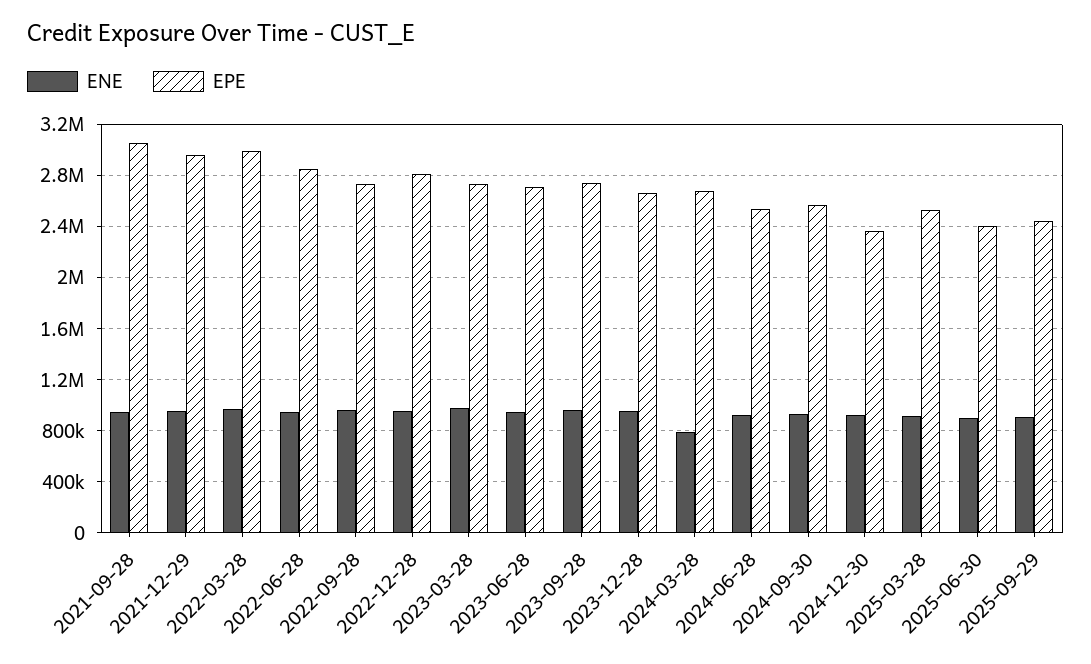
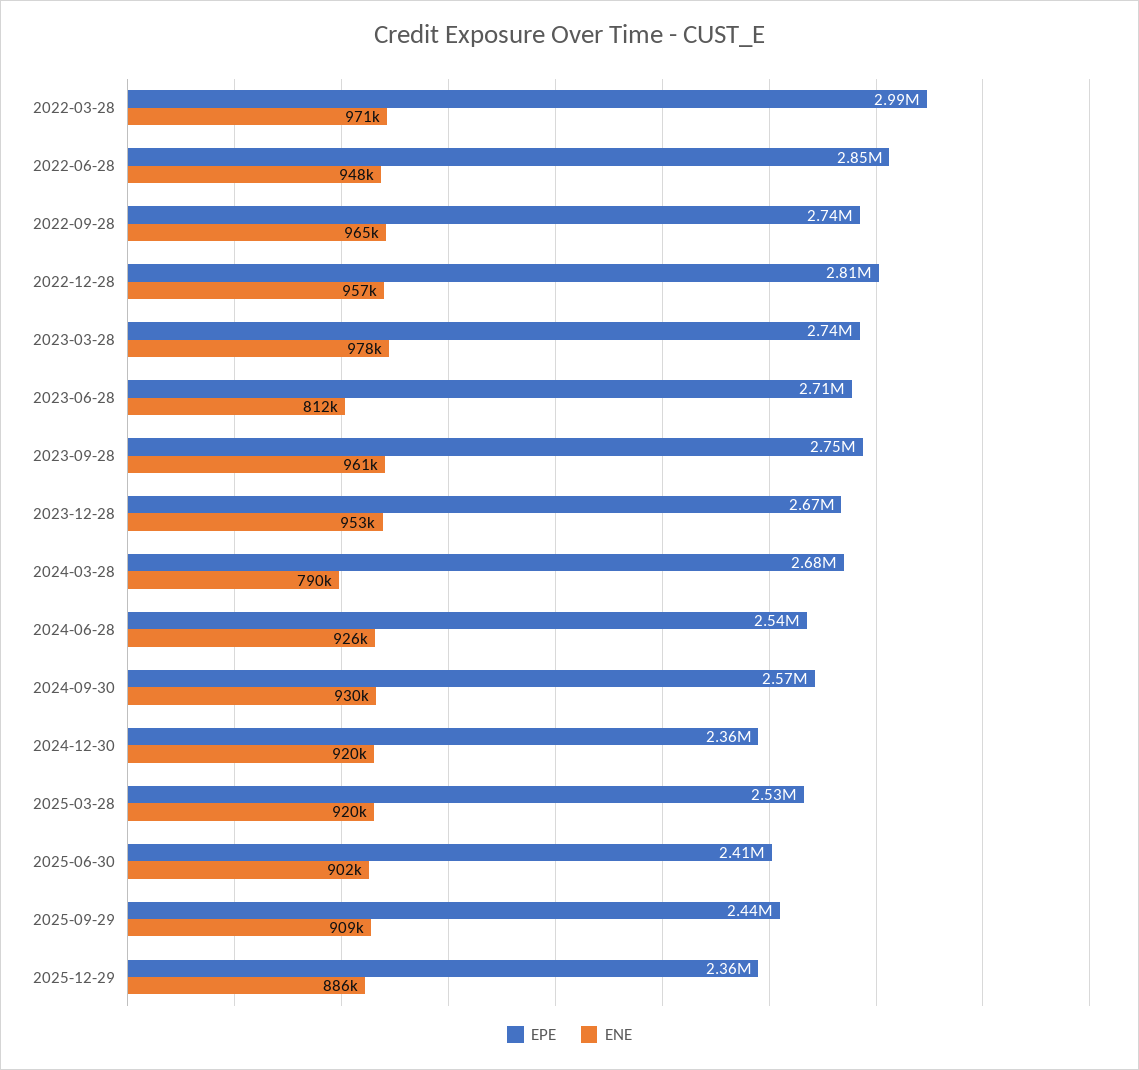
ENE, 2021-09-28: 950000 -> none
EPE, 2021-09-28: 3050000 -> none
ENE, 2021-12-29: 950000 -> none
EPE, 2021-12-29: 2950000 -> none
ENE, 2023-06-28: 950000 -> 812000
EPE, 2025-12-29: none -> 2360000
ENE, 2025-12-29: none -> 886000

